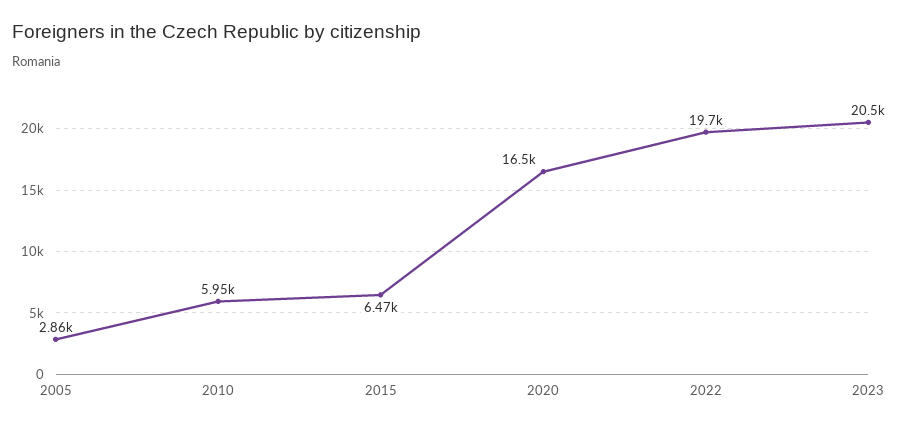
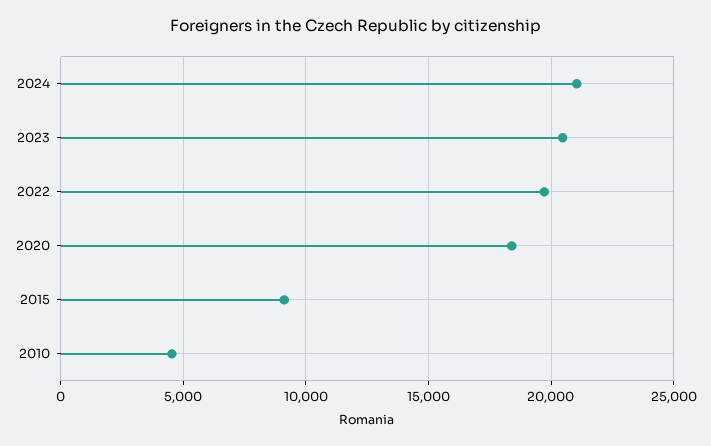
2005: 2860 -> none
2010: 5950 -> 4500
2015: 6470 -> 9000
2020: 16500 -> 18500
2024: none -> 21000

